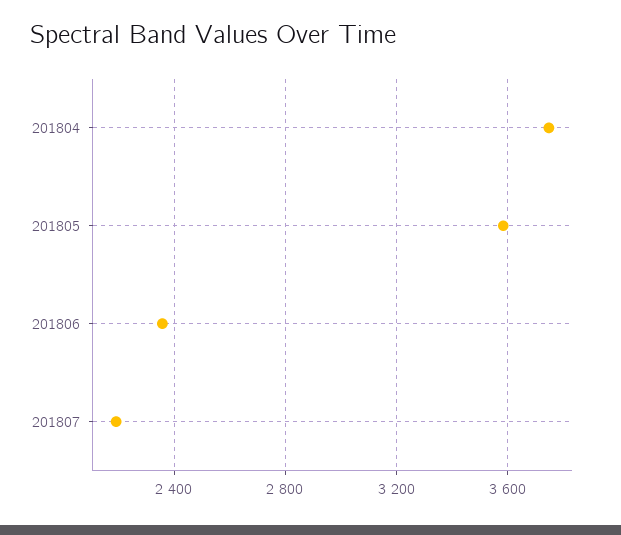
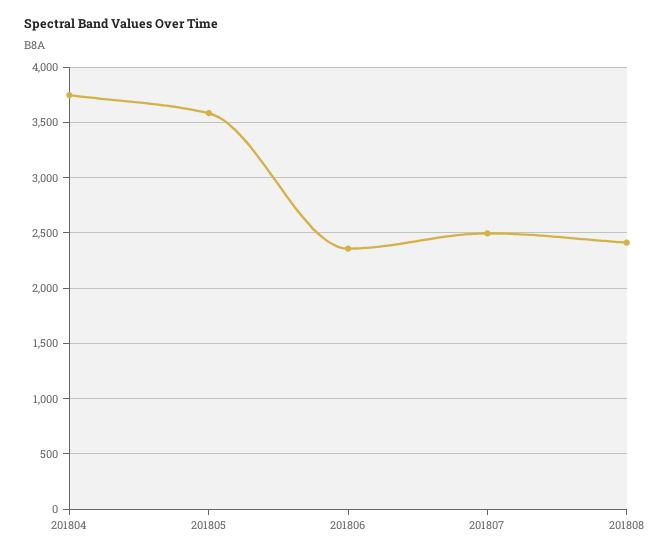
201807: 2200 -> 2500
201808: none -> 2400

